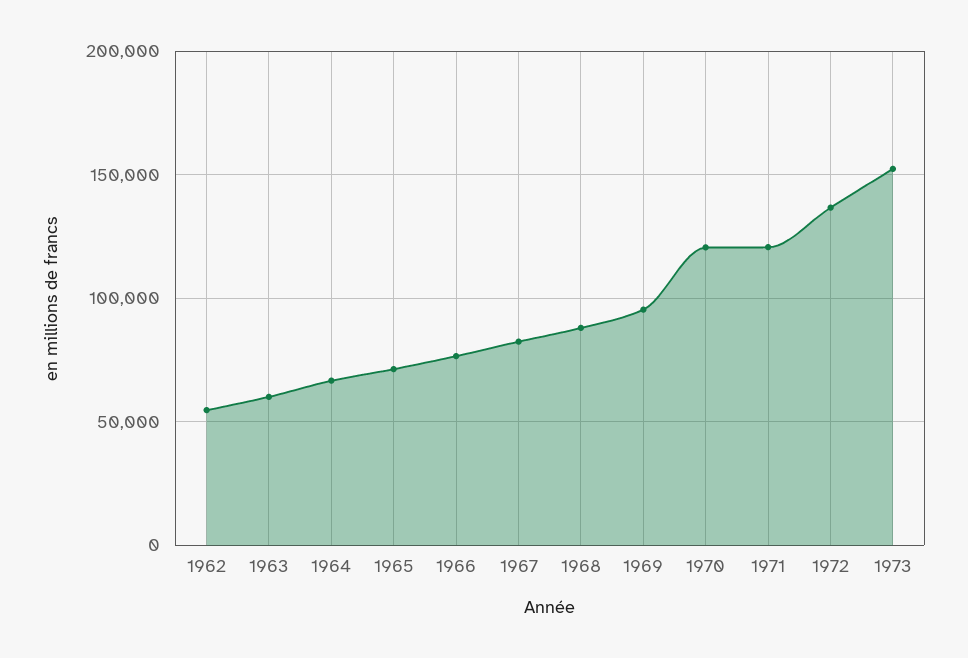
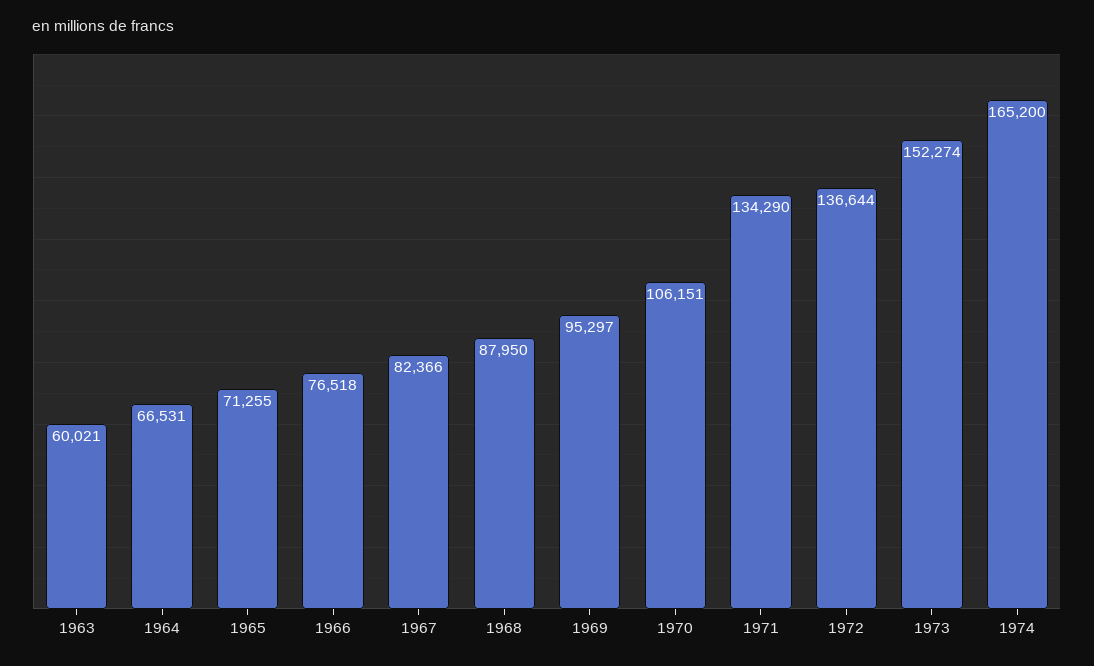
1962: 55000 -> none
1970: 120000 -> 106151
1971: 120000 -> 134290
1974: none -> 165200

